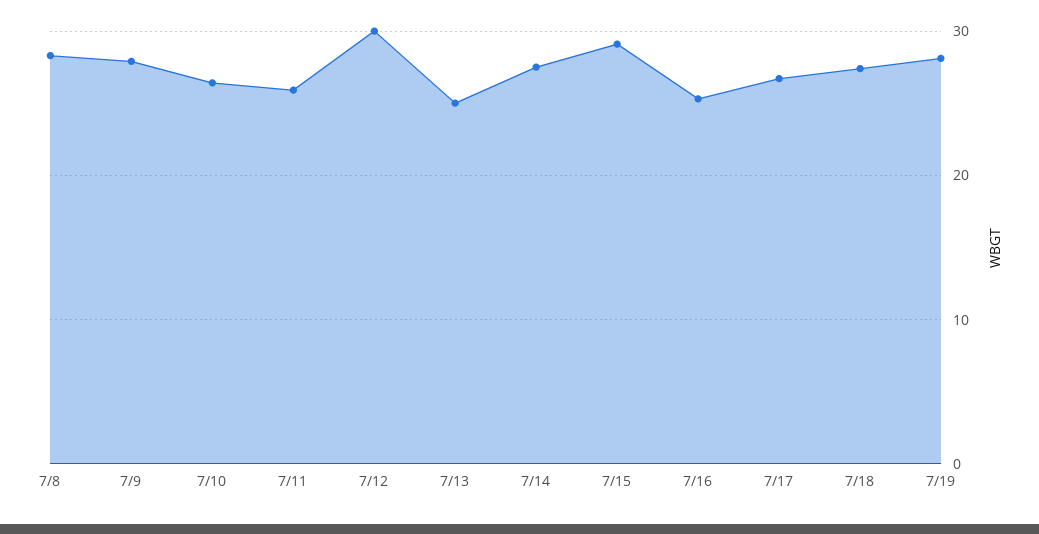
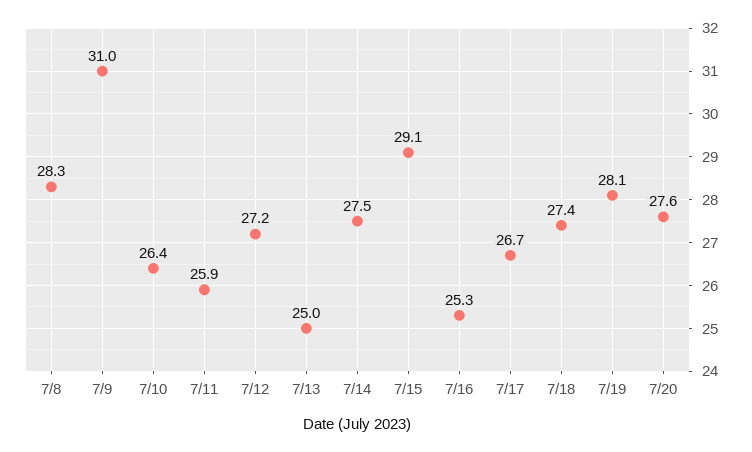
7/9: 28 -> 31
7/12: 30 -> 27.2
7/20: none -> 27.6

